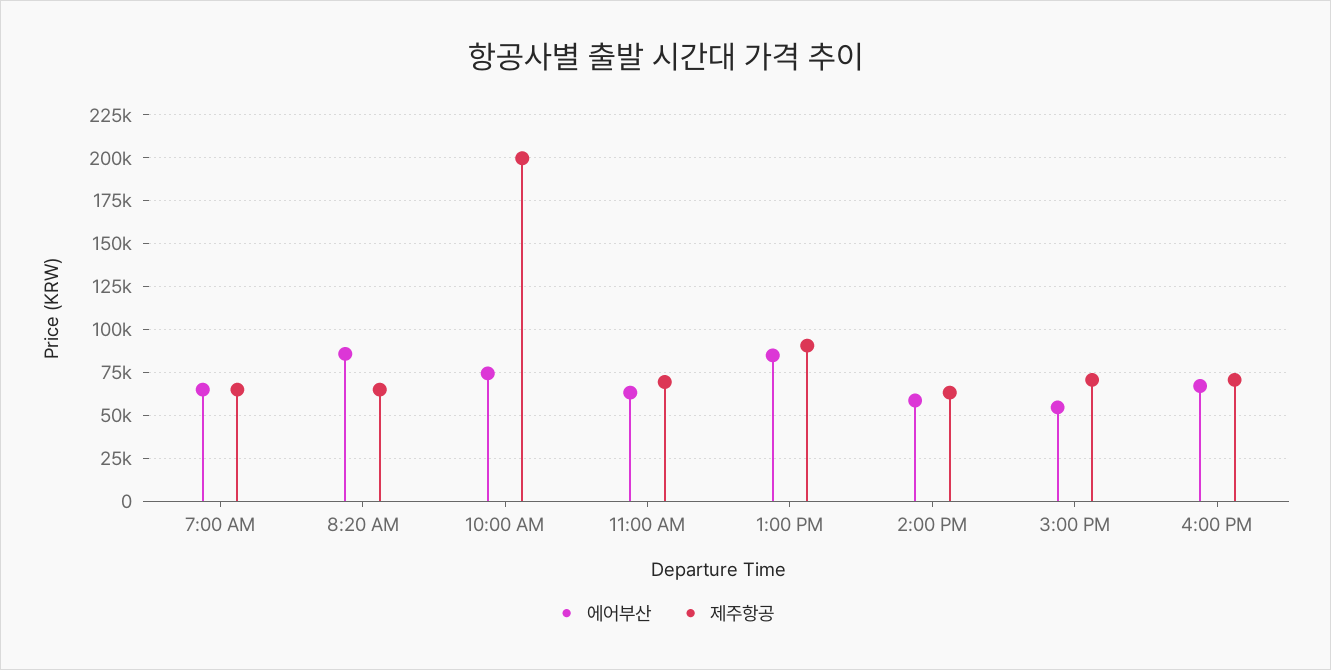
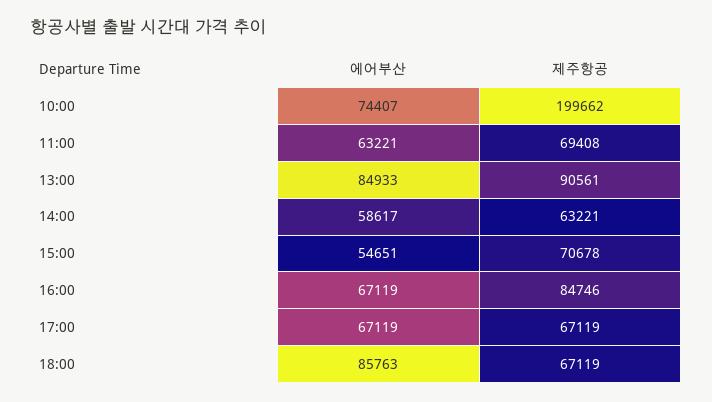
에어부산, 7:00 AM: 65000 -> none
제주항공, 7:00 AM: 65000 -> none
에어부산, 8:20 AM: 85000 -> none
제주항공, 8:20 AM: 65000 -> none
제주항공, 4:00 PM: 70000 -> 84746
에어부산, 17:00: none -> 67119
제주항공, 17:00: none -> 67119
에어부산, 18:00: none -> 85763
제주항공, 18:00: none -> 67119

